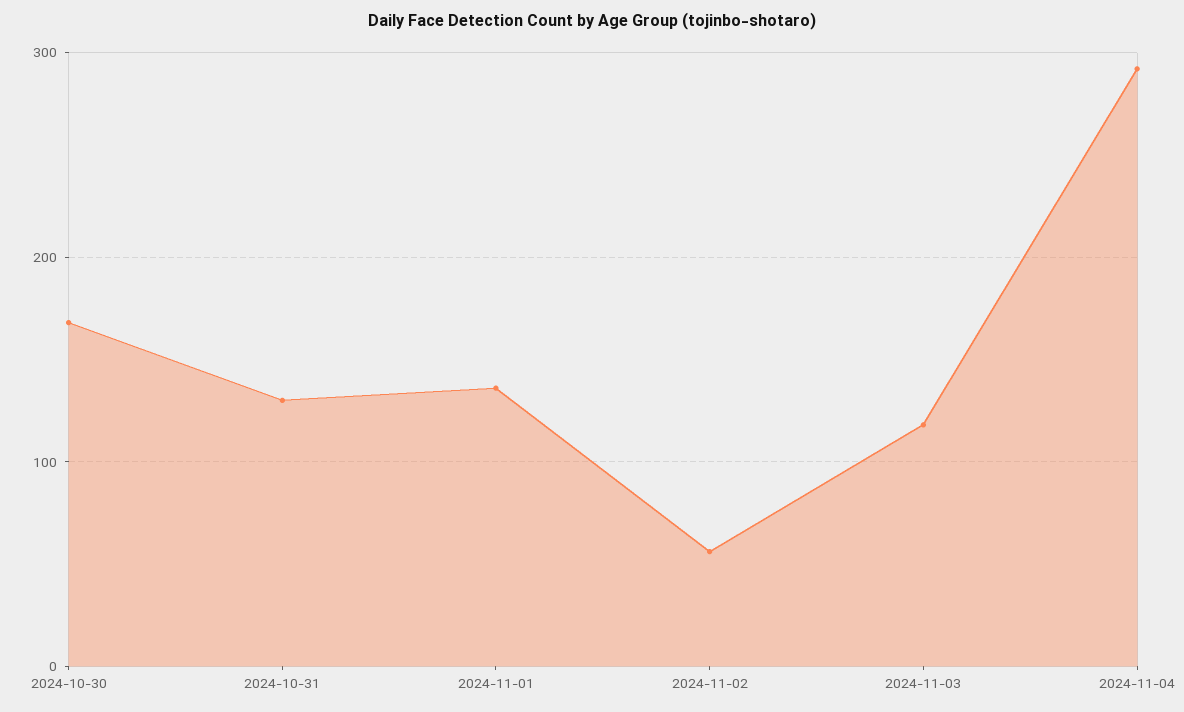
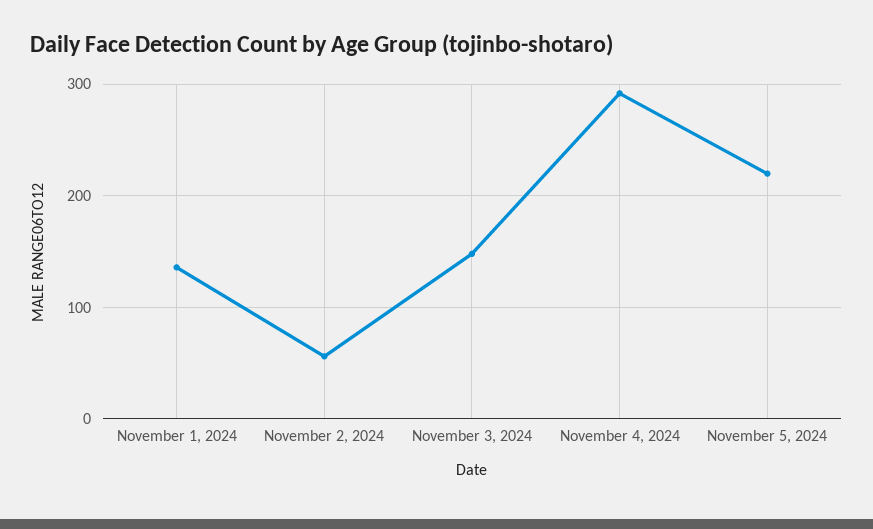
2024-10-30: 170 -> none
2024-10-31: 130 -> none
2024-11-03: 120 -> 150
November 5, 2024: none -> 220

